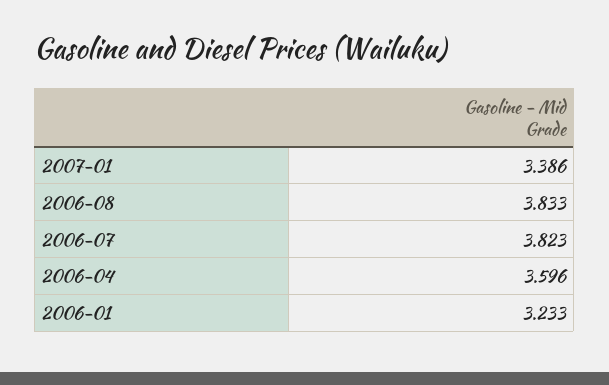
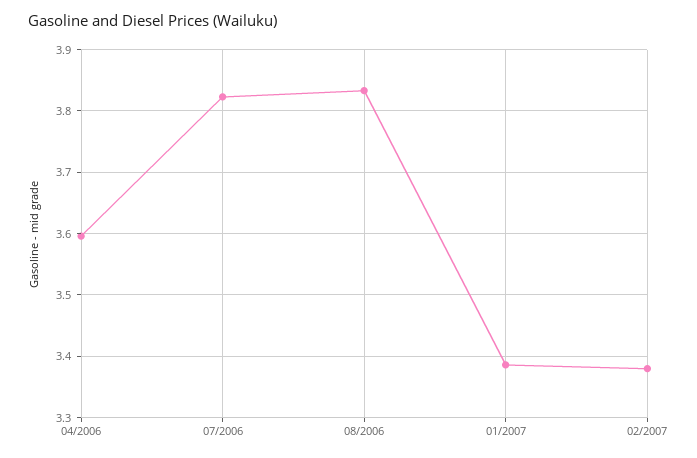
2006-01: 3.233 -> none
02/2007: none -> 3.38

